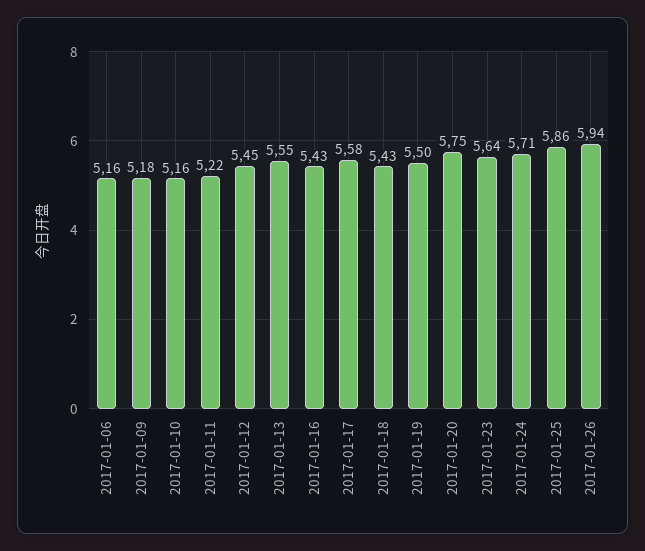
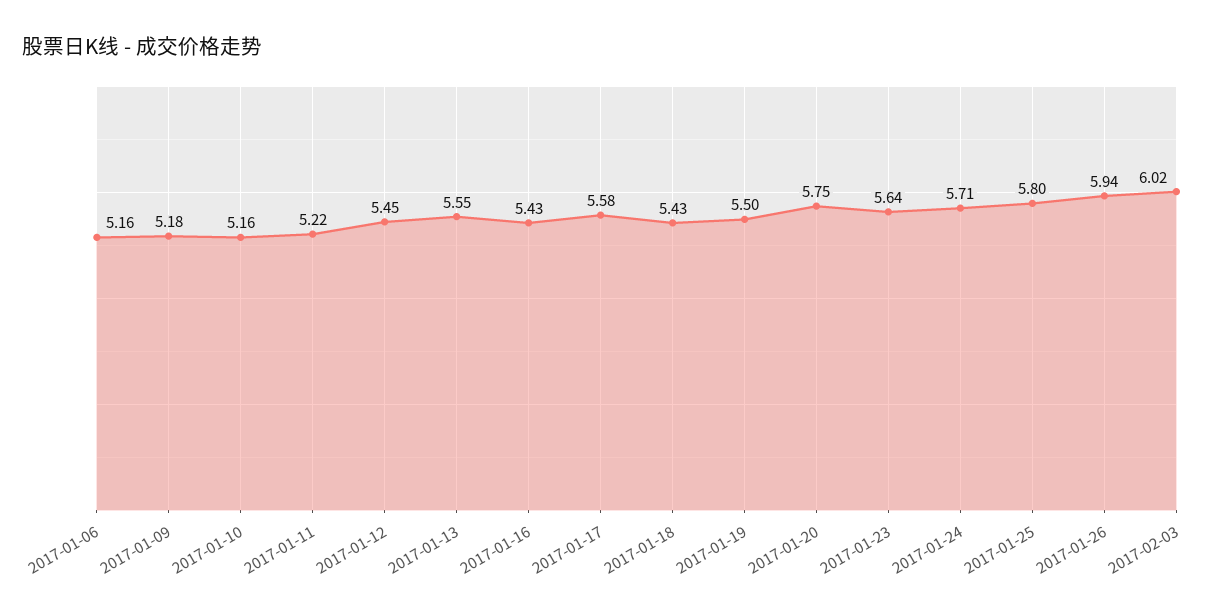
2017-01-25: 5.86 -> 5.8
2017-02-03: none -> 6.02

